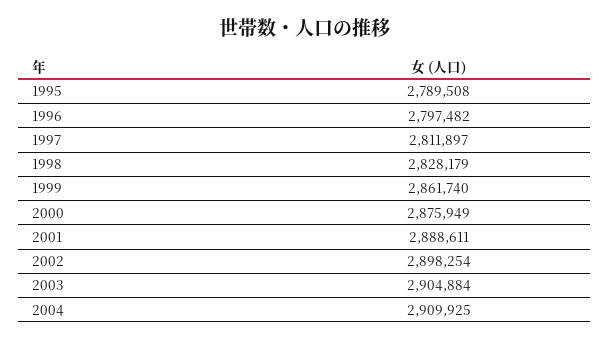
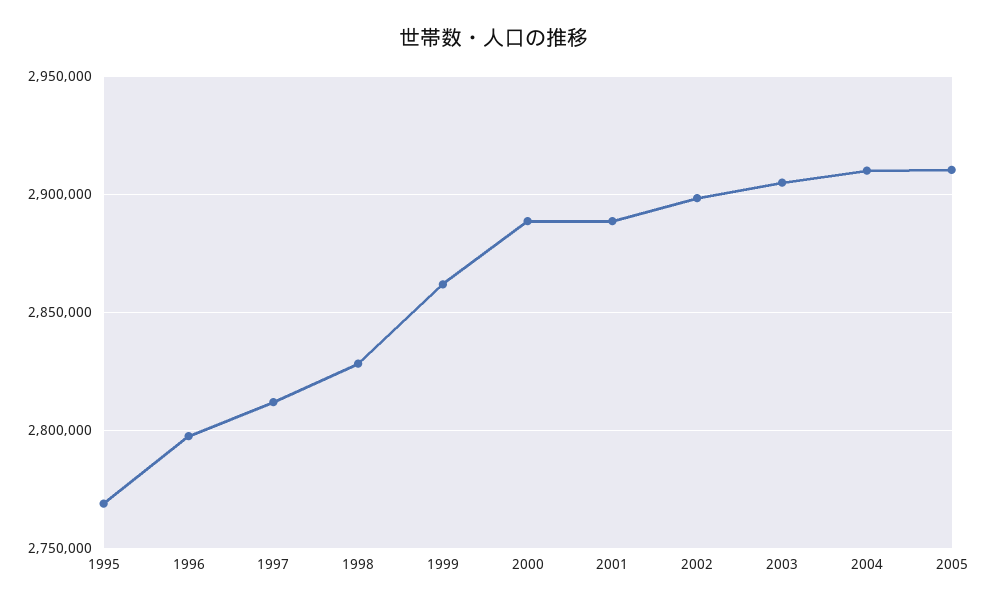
1995: 2789508 -> 2770000
2000: 2875949 -> 2890000
2005: none -> 2910000

